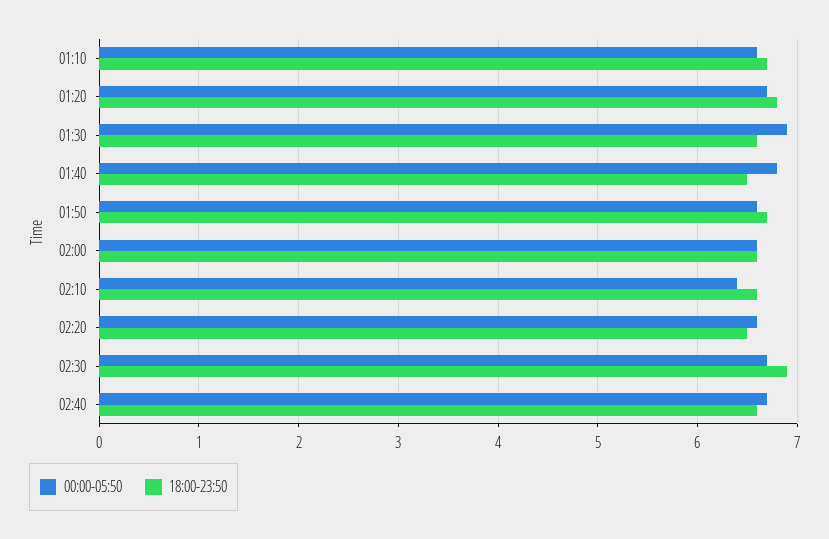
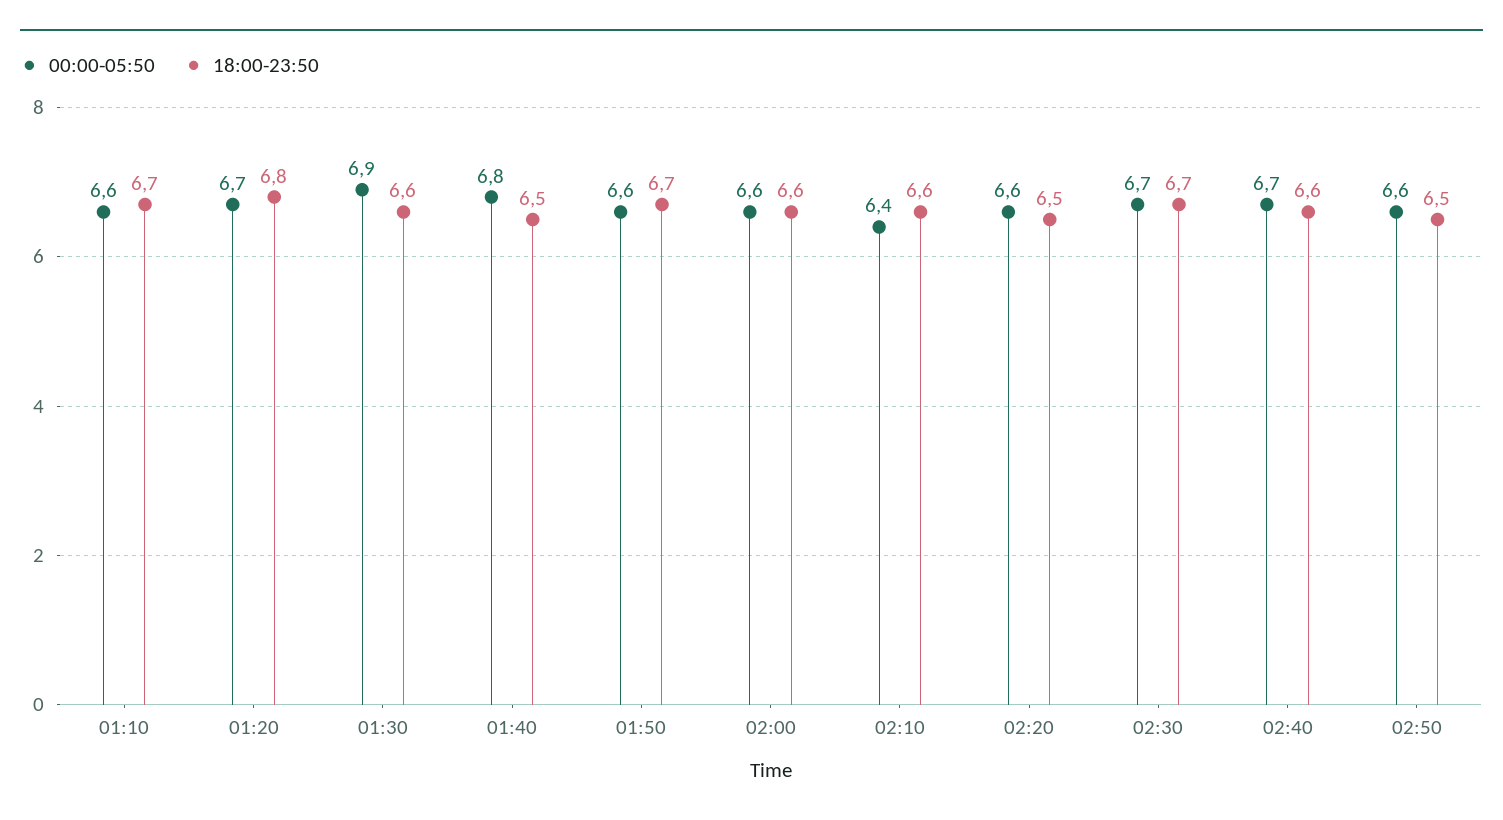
18:00-23:50, 02:30: 6.9 -> 6.7
00:00-05:50, 02:50: none -> 6.6
18:00-23:50, 02:50: none -> 6.5

